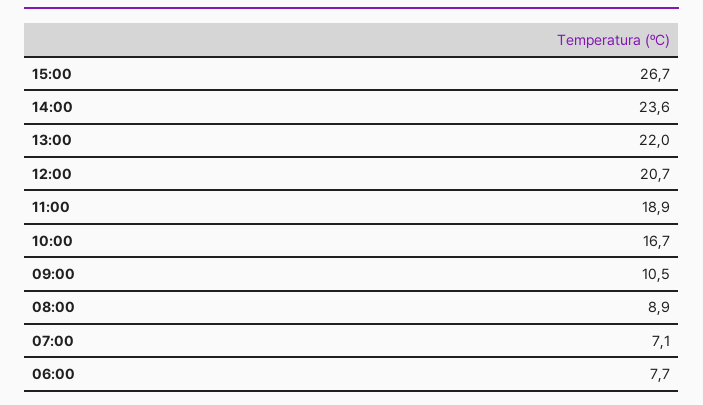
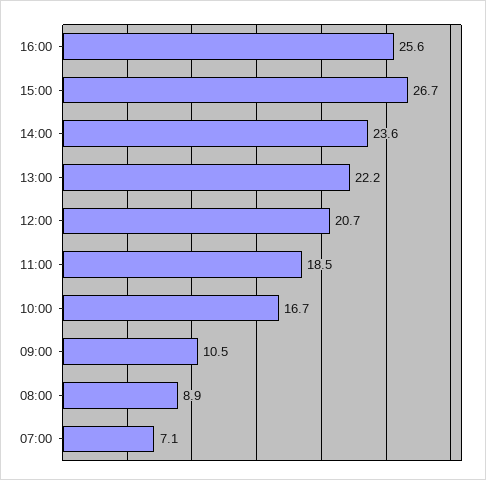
13:00: 22 -> 22.2
11:00: 18.9 -> 18.5
06:00: 7.7 -> none
16:00: none -> 25.6

